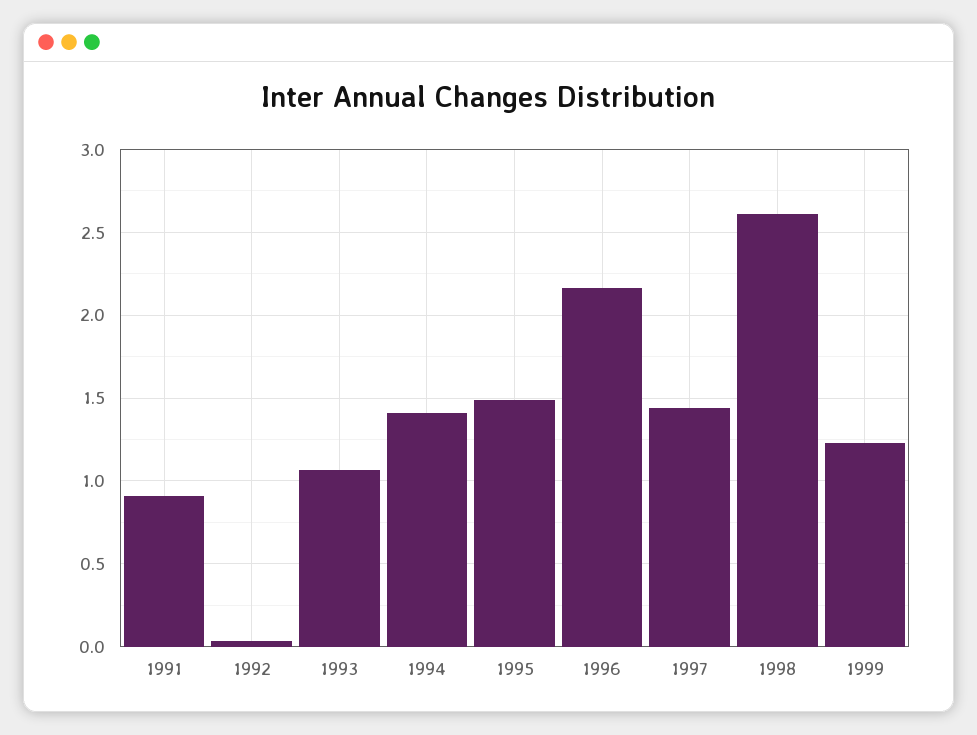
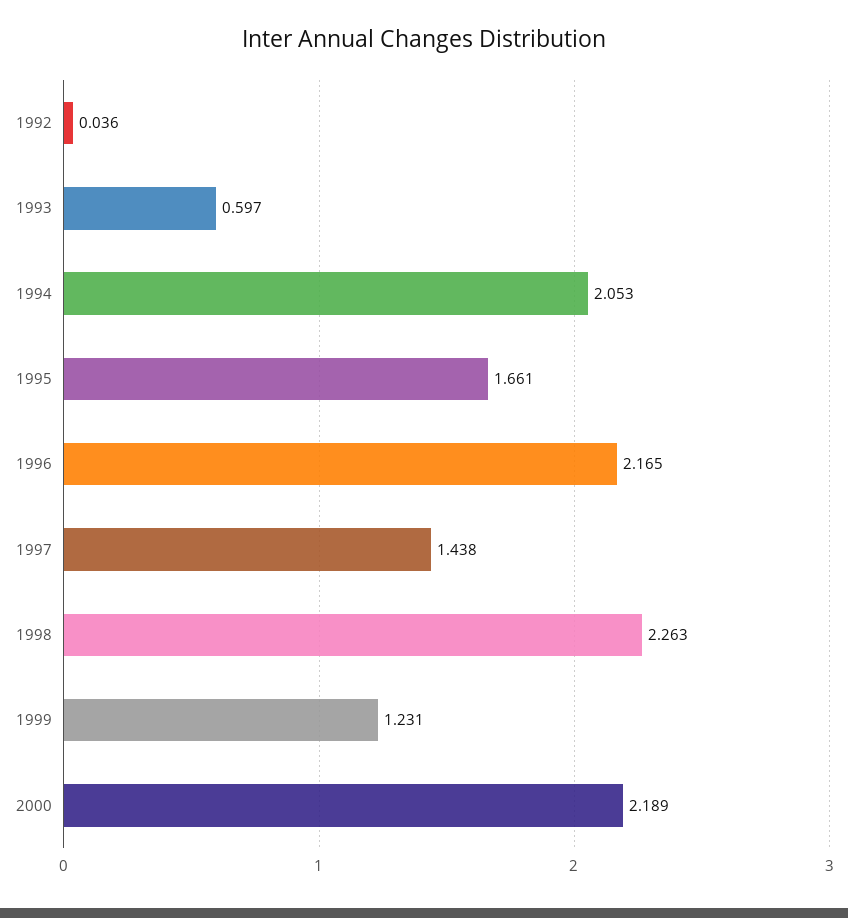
1991: 0.9 -> none
1993: 1.05 -> 0.597
1994: 1.4 -> 2.053
1995: 1.5 -> 1.661
1998: 2.6 -> 2.263
2000: none -> 2.189

